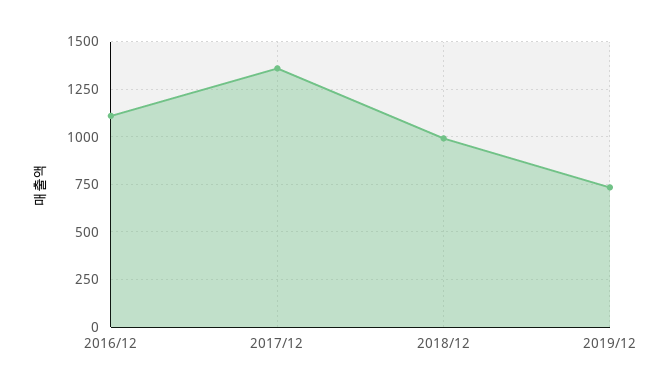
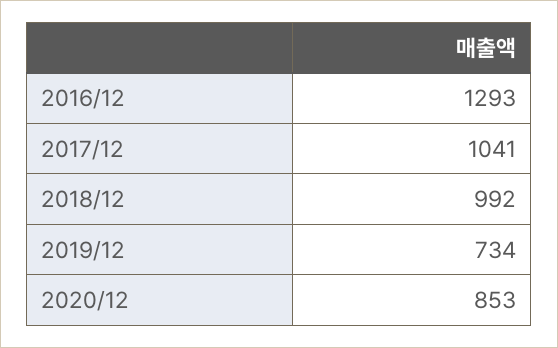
2016/12: 1100 -> 1293
2017/12: 1350 -> 1041
2020/12: none -> 853

